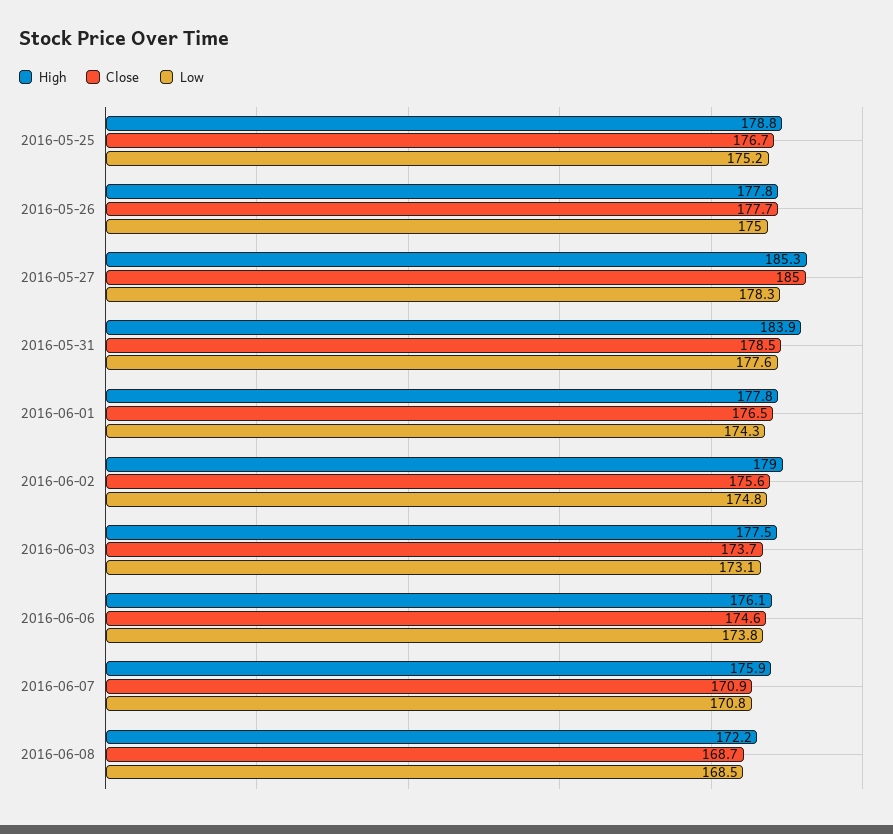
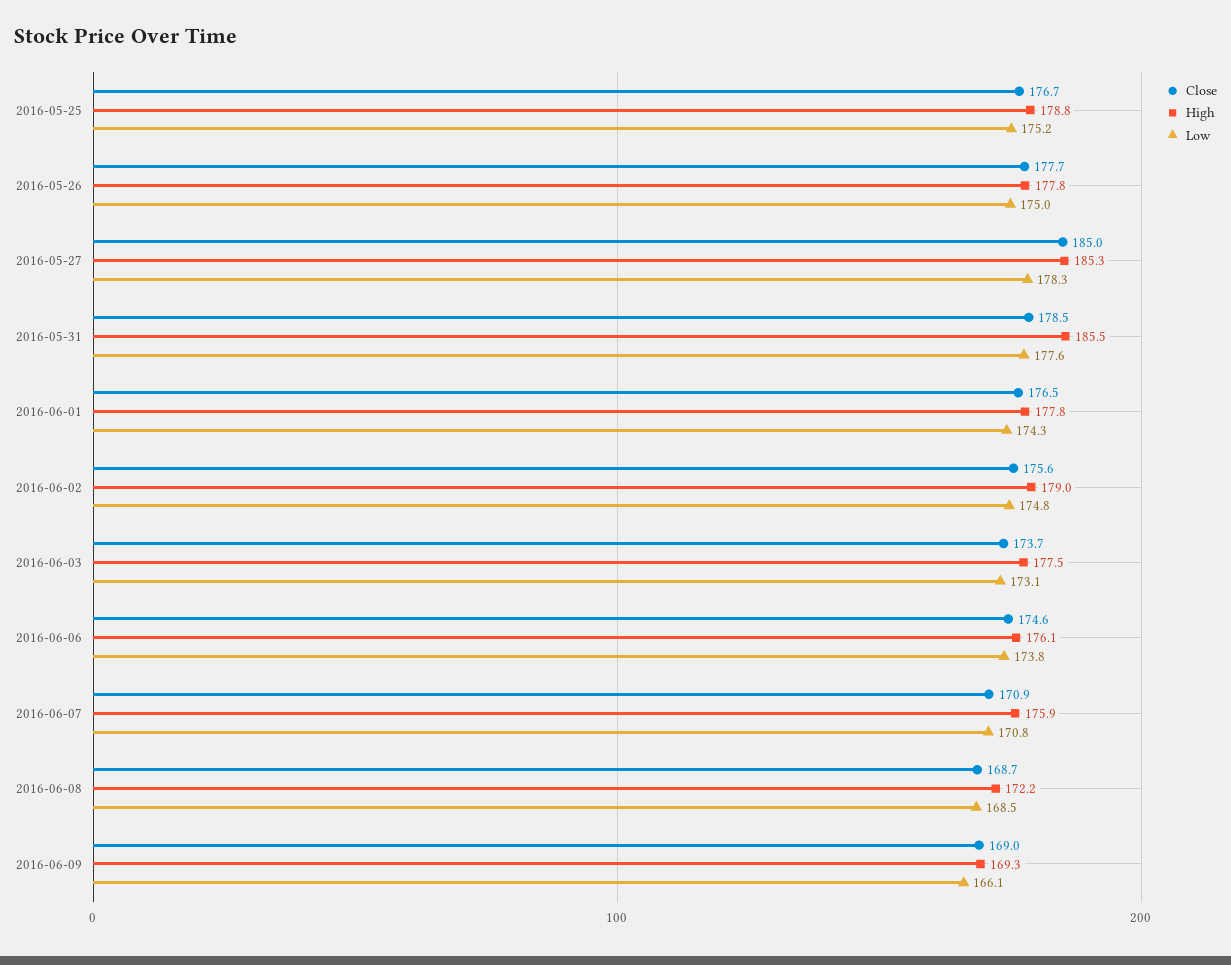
High, 2016-05-31: 183.9 -> 185.5
Close, 2016-06-09: none -> 169
High, 2016-06-09: none -> 169.3
Low, 2016-06-09: none -> 166.1

